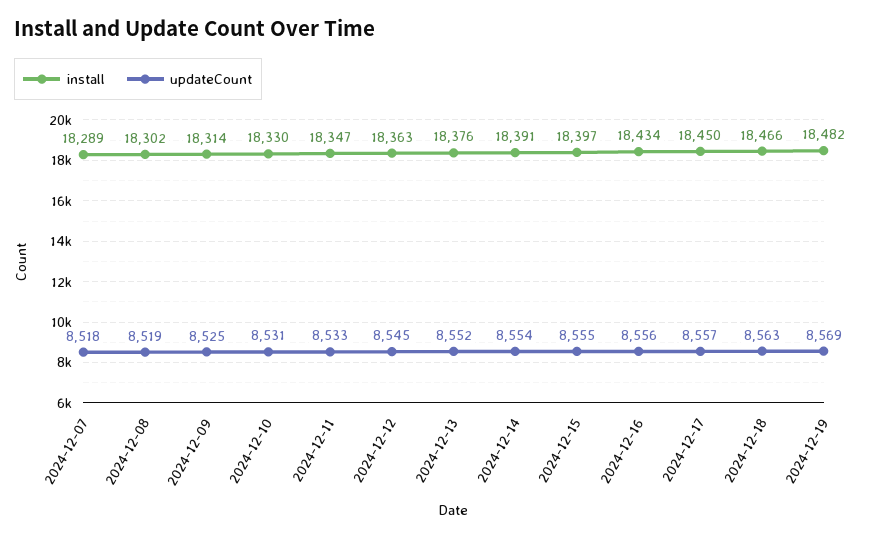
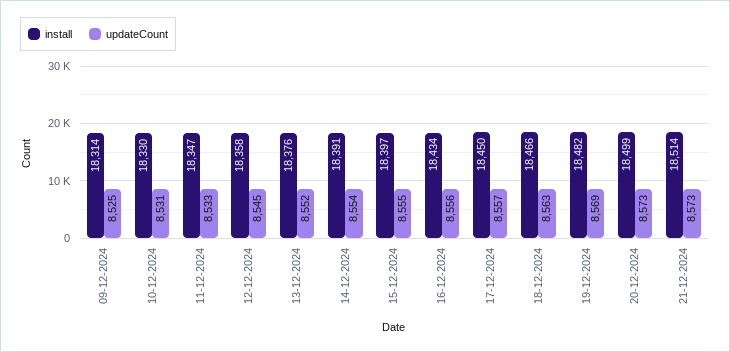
install, 2024-12-07: 18289 -> none
updateCount, 2024-12-07: 8518 -> none
install, 2024-12-08: 18302 -> none
updateCount, 2024-12-08: 8519 -> none
install, 2024-12-12: 18363 -> 18358
install, 20-12-2024: none -> 18499
updateCount, 20-12-2024: none -> 8573
install, 21-12-2024: none -> 18514
updateCount, 21-12-2024: none -> 8573

